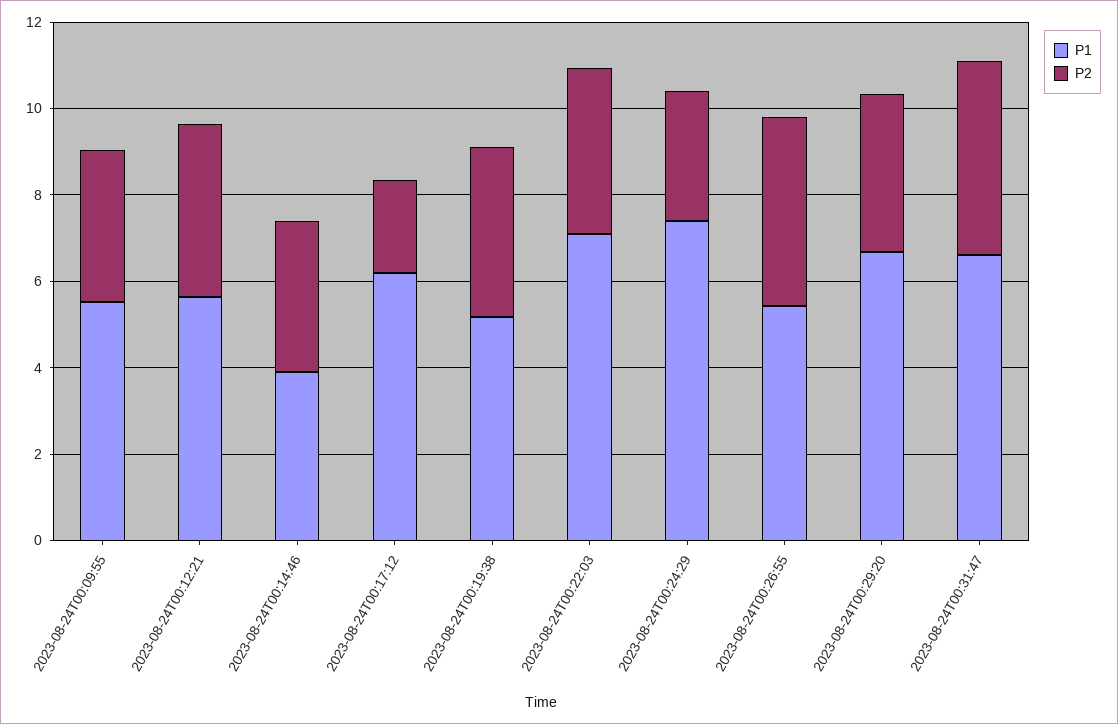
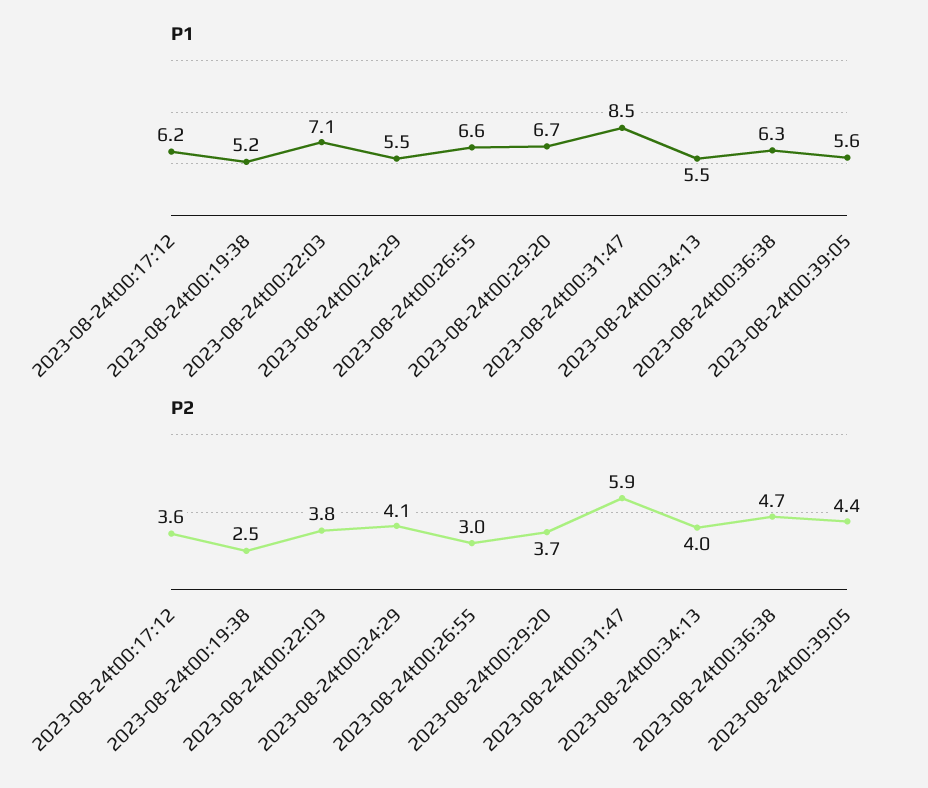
P1, 2023-08-24T00:09:55: 5.5 -> none
P2, 2023-08-24T00:09:55: 3.5 -> none
P1, 2023-08-24T00:12:21: 5.5 -> none
P2, 2023-08-24T00:12:21: 4 -> none
P1, 2023-08-24T00:14:46: 4 -> none
P2, 2023-08-24T00:14:46: 3.5 -> none
P2, 2023-08-24T00:17:12: 2 -> 3.6
P2, 2023-08-24T00:19:38: 4 -> 2.5
P1, 2023-08-24T00:24:29: 7.5 -> 5.5
P2, 2023-08-24T00:24:29: 3 -> 4.1
P1, 2023-08-24T00:26:55: 5.5 -> 6.6
P2, 2023-08-24T00:26:55: 4.5 -> 3
P1, 2023-08-24T00:31:47: 6.5 -> 8.5
P2, 2023-08-24T00:31:47: 4.5 -> 5.9
P1, 2023-08-24t00:34:13: none -> 5.5
P1, 2023-08-24t00:36:38: none -> 6.3
P1, 2023-08-24t00:39:05: none -> 5.6
P2, 2023-08-24t00:34:13: none -> 4
P2, 2023-08-24t00:36:38: none -> 4.7
P2, 2023-08-24t00:39:05: none -> 4.4

